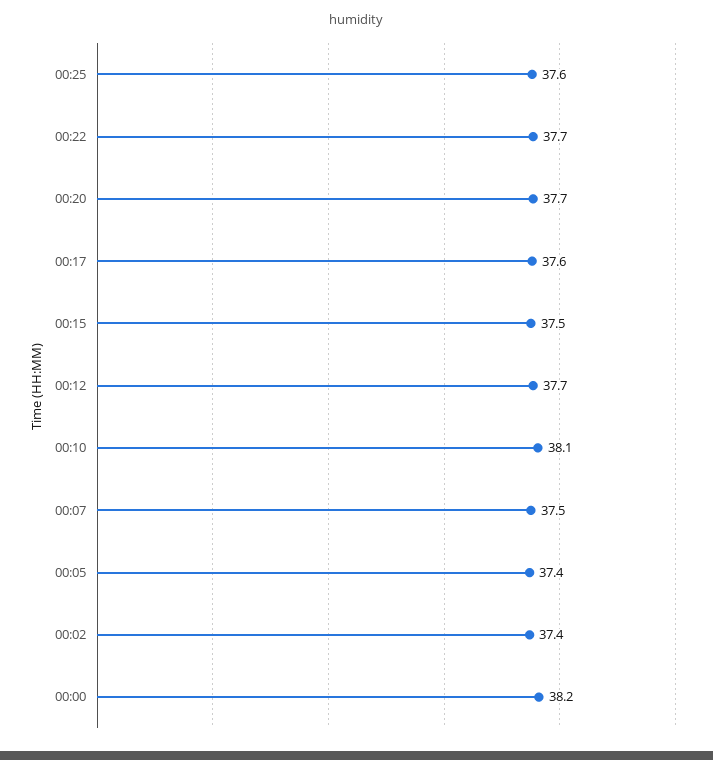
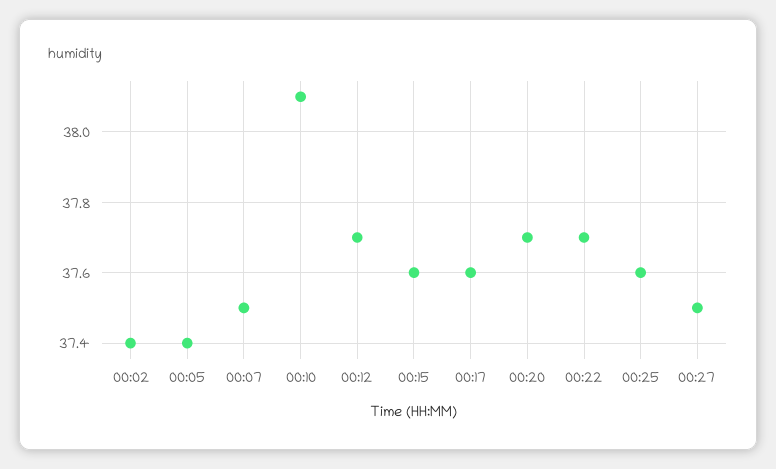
00:15: 37.5 -> 37.6
00:00: 38.2 -> none
00:27: none -> 37.5

